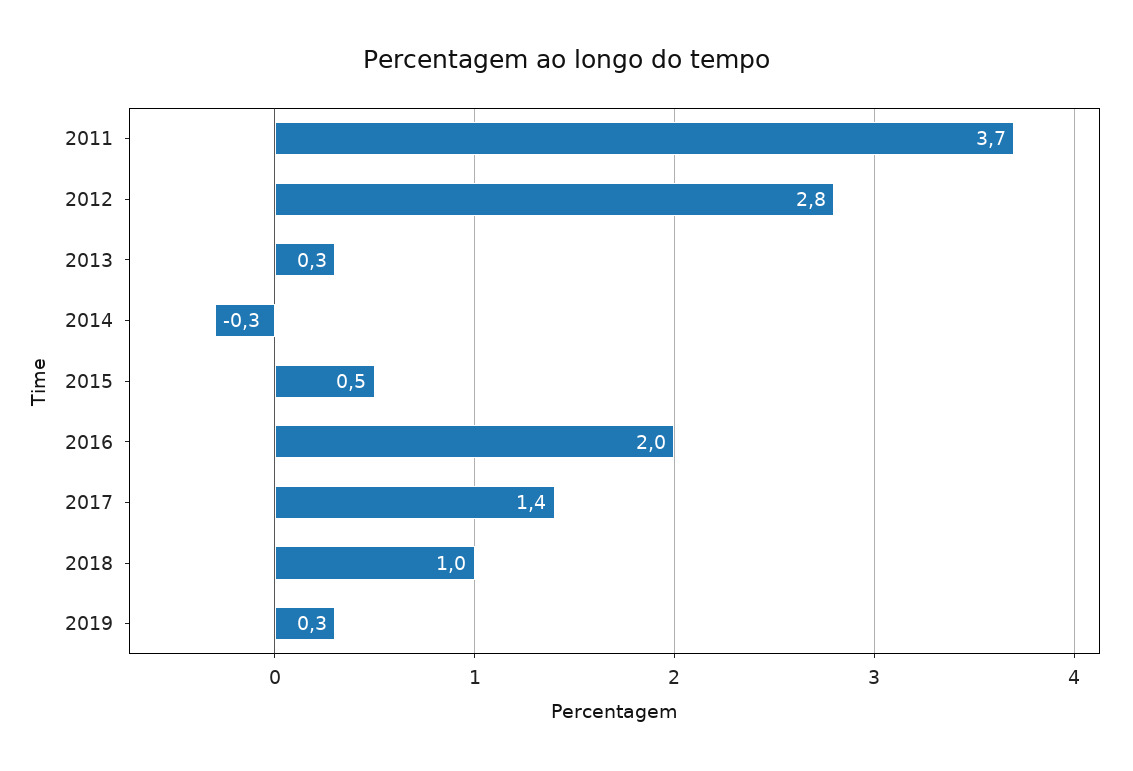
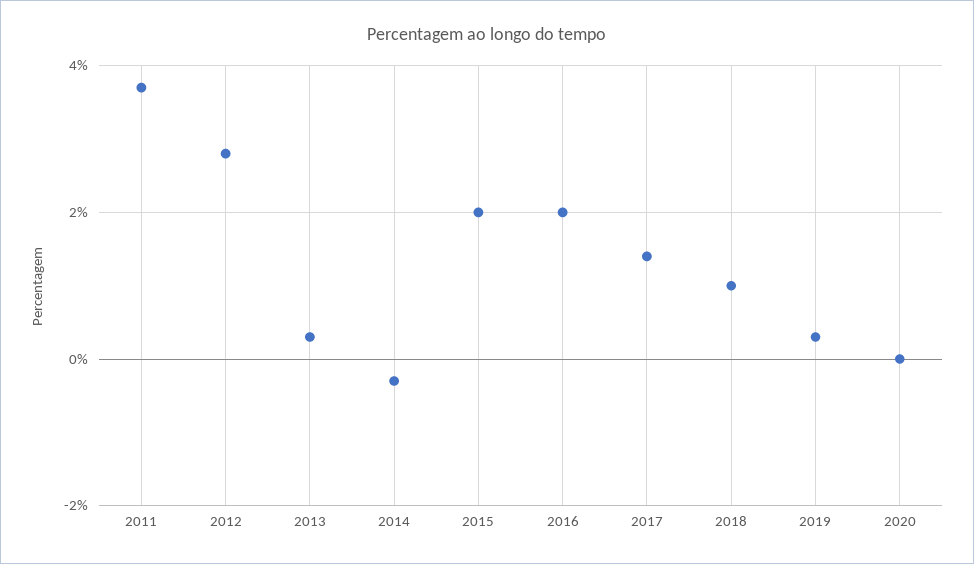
2015: 0.5 -> 2
2020: none -> 0

